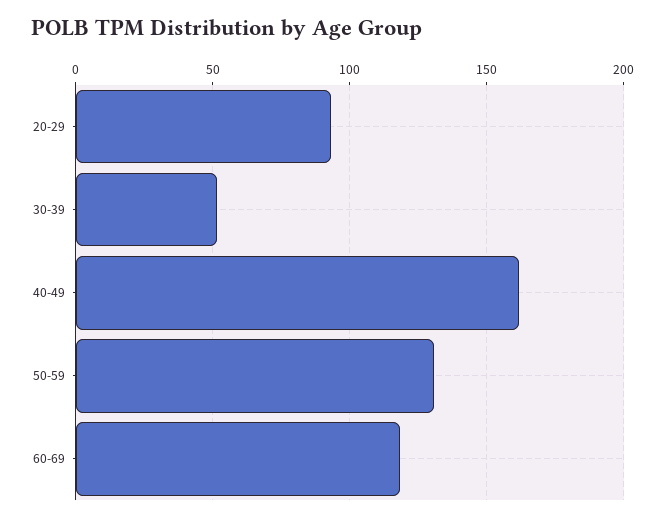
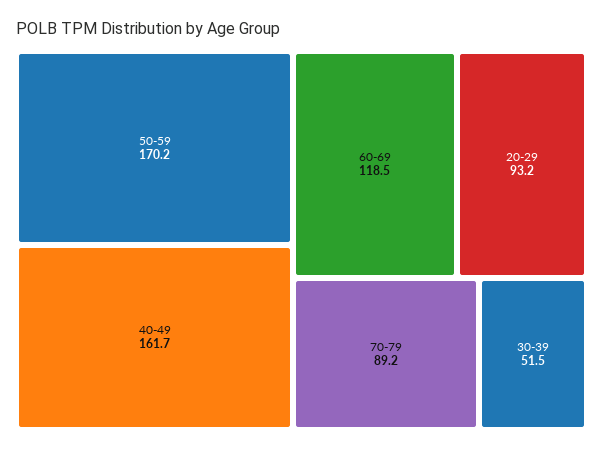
50-59: 130 -> 170.2
70-79: none -> 89.2

